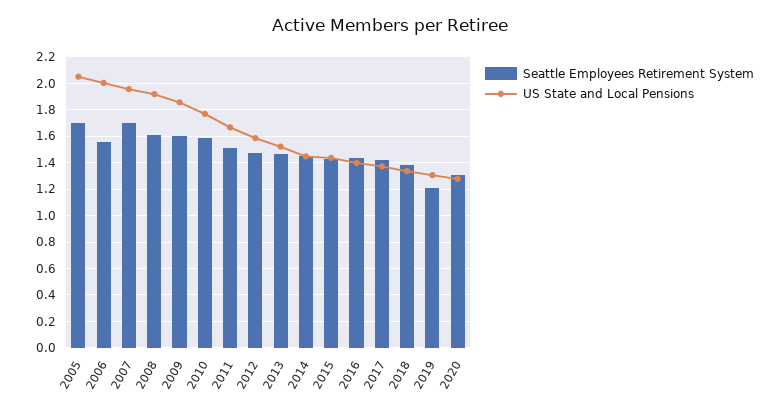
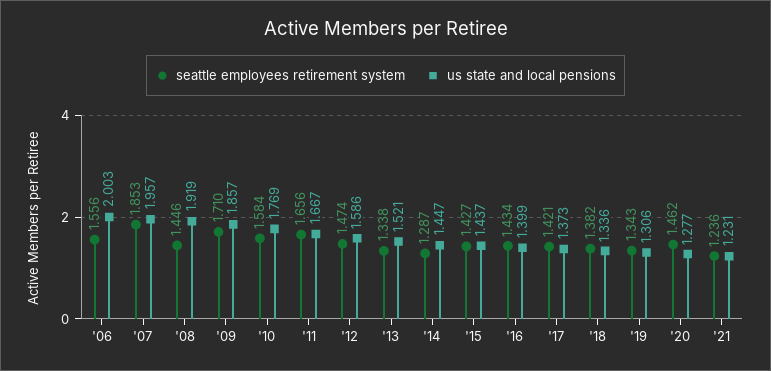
Seattle Employees Retirement System, 2005: 1.7 -> none
US State and Local Pensions, 2005: 2.05 -> none
Seattle Employees Retirement System, 2007: 1.7 -> 1.853
Seattle Employees Retirement System, 2008: 1.6 -> 1.446
Seattle Employees Retirement System, 2009: 1.6 -> 1.71
Seattle Employees Retirement System, 2011: 1.5 -> 1.656
Seattle Employees Retirement System, 2013: 1.45 -> 1.338
Seattle Employees Retirement System, 2014: 1.45 -> 1.287
Seattle Employees Retirement System, 2019: 1.2 -> 1.343
Seattle Employees Retirement System, 2020: 1.3 -> 1.462
Seattle Employees Retirement System, '21: none -> 1.236
US State and Local Pensions, '21: none -> 1.231

